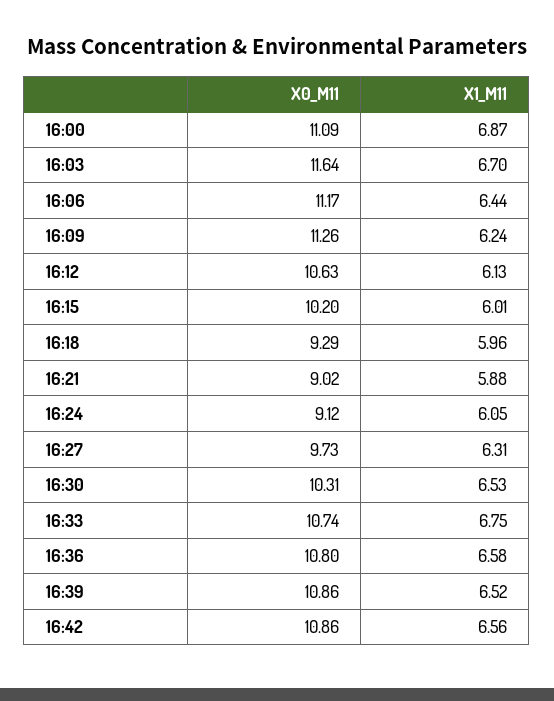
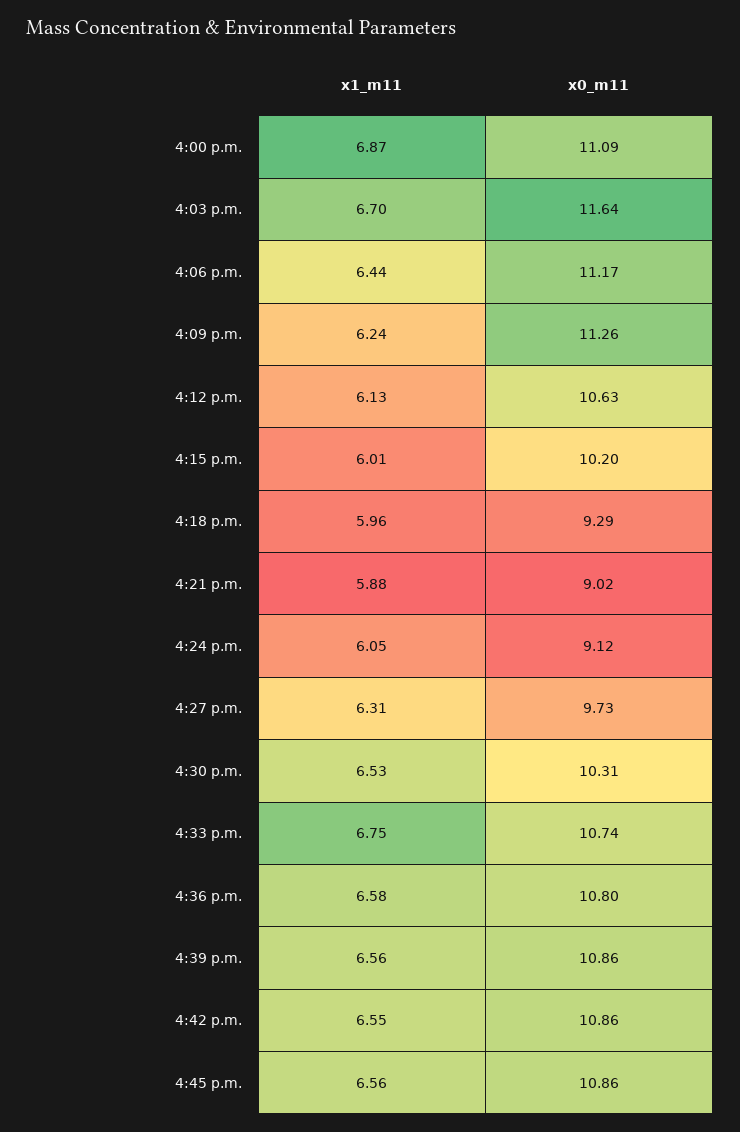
X1_M11, 16:39: 6.52 -> 6.56
X1_M11, 16:42: 6.56 -> 6.55
X1_M11, 4:45 p.m.: none -> 6.56
X0_M11, 4:45 p.m.: none -> 10.86

